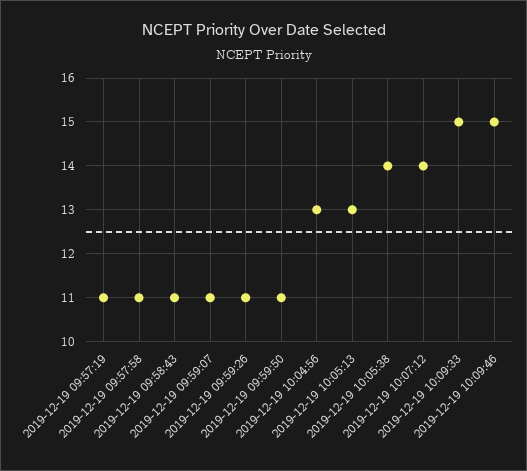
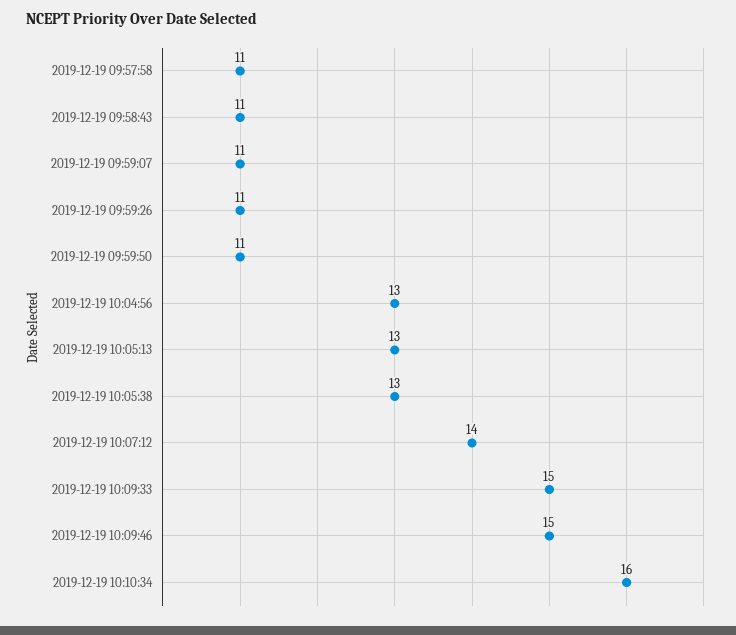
2019-12-19 09:57:19: 11 -> none
2019-12-19 10:05:38: 14 -> 13
2019-12-19 10:10:34: none -> 16

